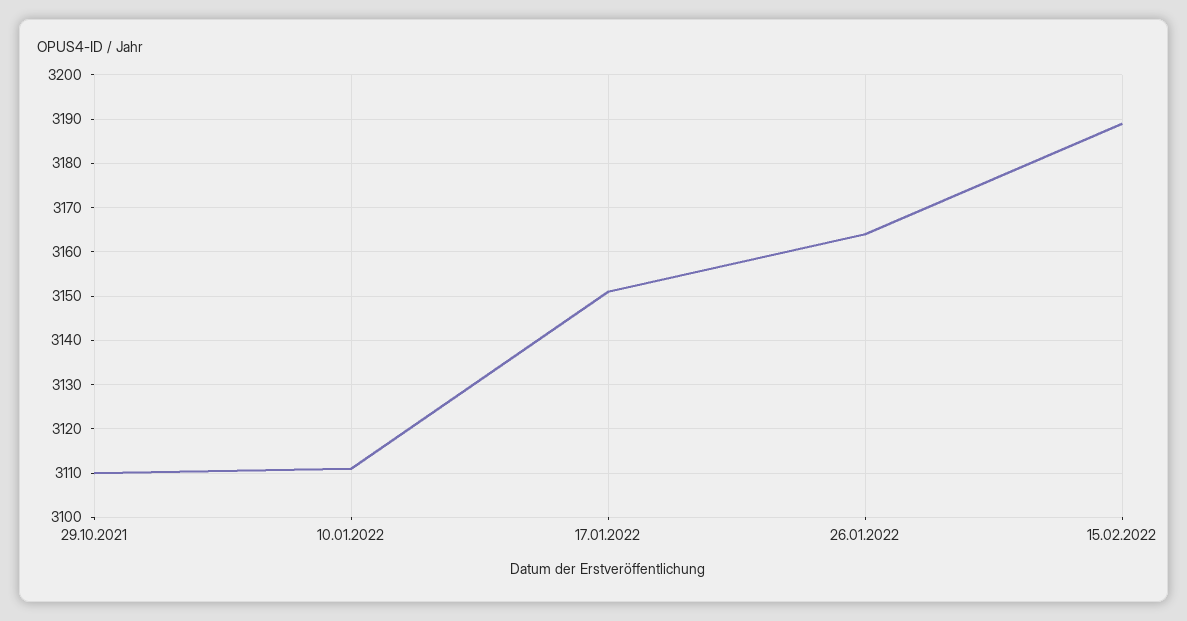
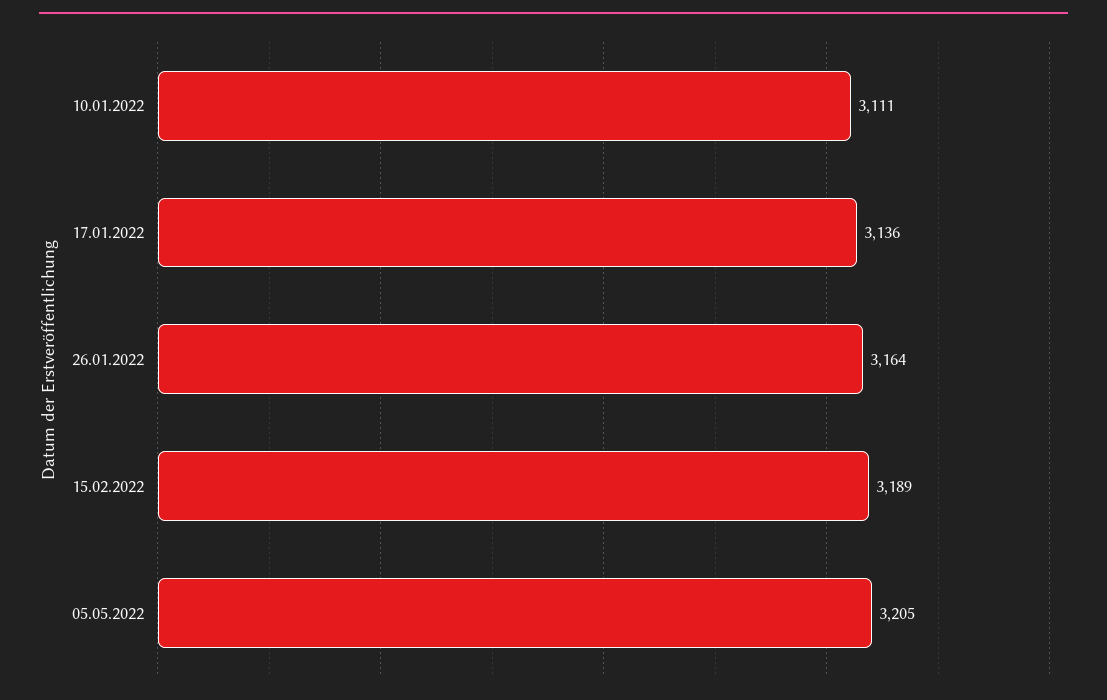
29.10.2021: 3110 -> none
17.01.2022: 3150 -> 3136
05.05.2022: none -> 3205

